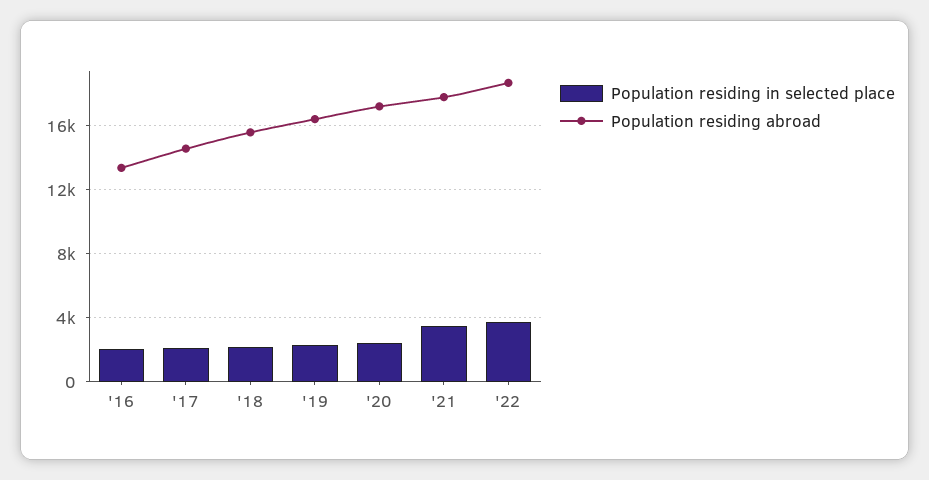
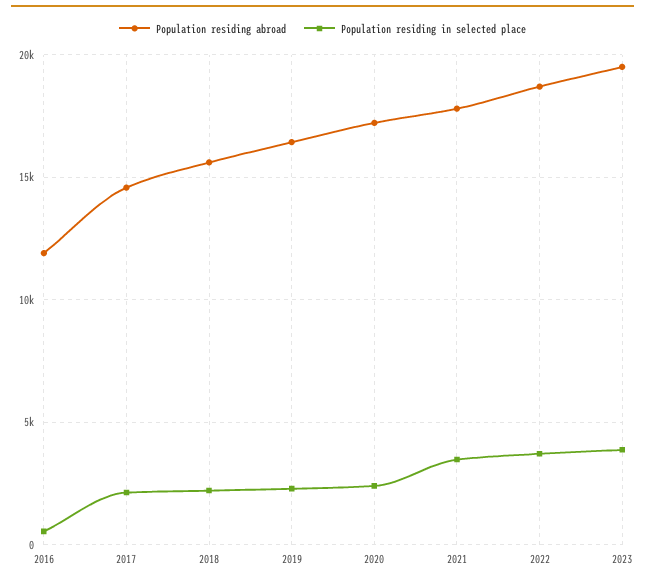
Population residing in selected place, '16: 2000 -> 500
Population residing abroad, '16: 13500 -> 12000
Population residing abroad, 2023: none -> 19500
Population residing in selected place, 2023: none -> 4000

